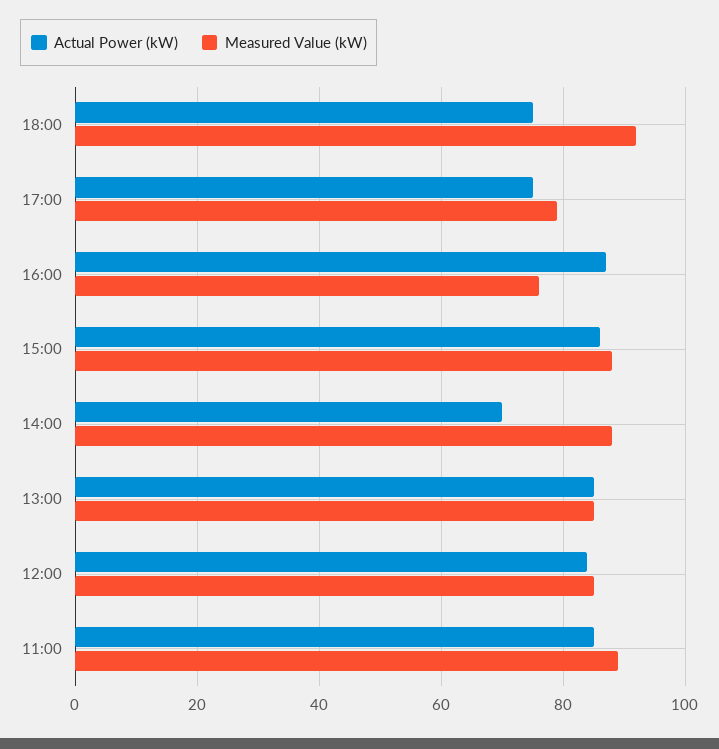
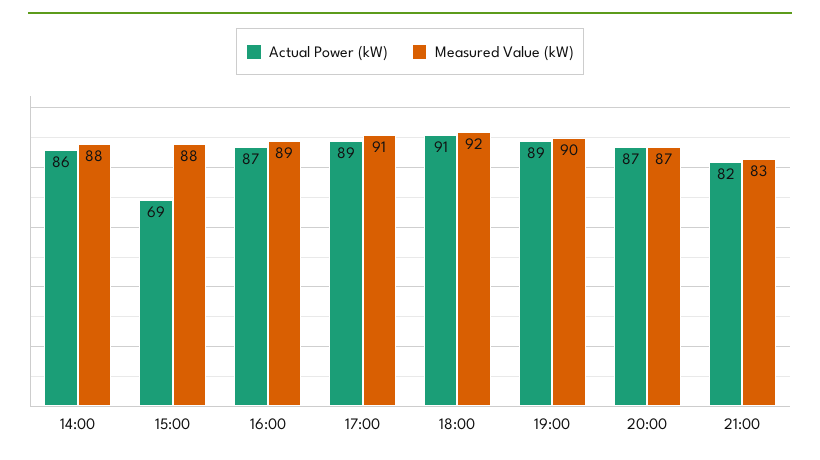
Actual Power (kW), 18:00: 75 -> 91
Actual Power (kW), 17:00: 75 -> 89
Measured Value (kW), 17:00: 80 -> 91
Measured Value (kW), 16:00: 75 -> 89
Actual Power (kW), 15:00: 85 -> 69
Actual Power (kW), 14:00: 70 -> 86
Actual Power (kW), 13:00: 85 -> none
Measured Value (kW), 13:00: 85 -> none
Actual Power (kW), 12:00: 85 -> none
Measured Value (kW), 12:00: 85 -> none
Actual Power (kW), 11:00: 85 -> none
Measured Value (kW), 11:00: 90 -> none
Actual Power (kW), 19:00: none -> 89
Measured Value (kW), 19:00: none -> 90
Actual Power (kW), 20:00: none -> 87
Measured Value (kW), 20:00: none -> 87
Actual Power (kW), 21:00: none -> 82
Measured Value (kW), 21:00: none -> 83

